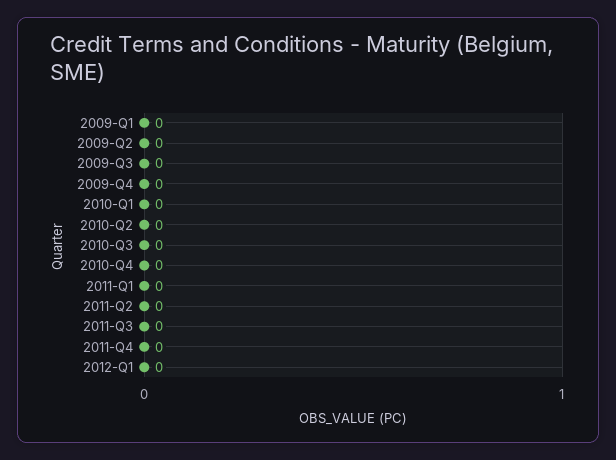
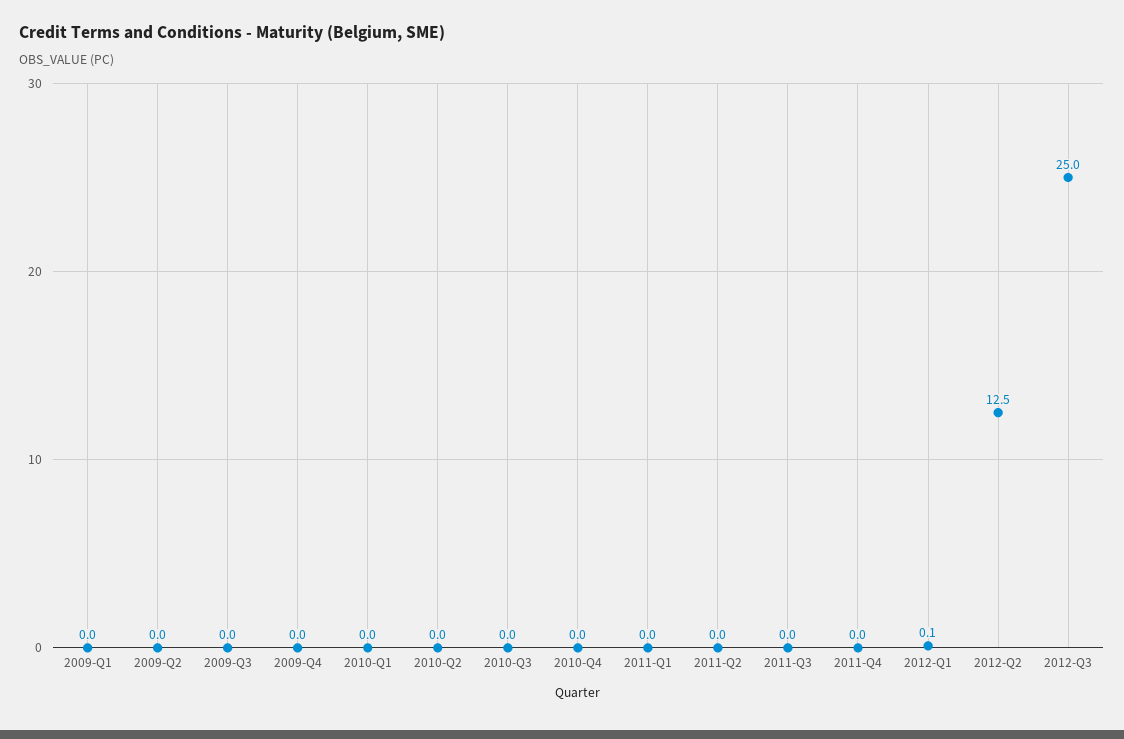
2012-Q1: 0 -> 0.1
2012-Q2: none -> 12.5
2012-Q3: none -> 25

